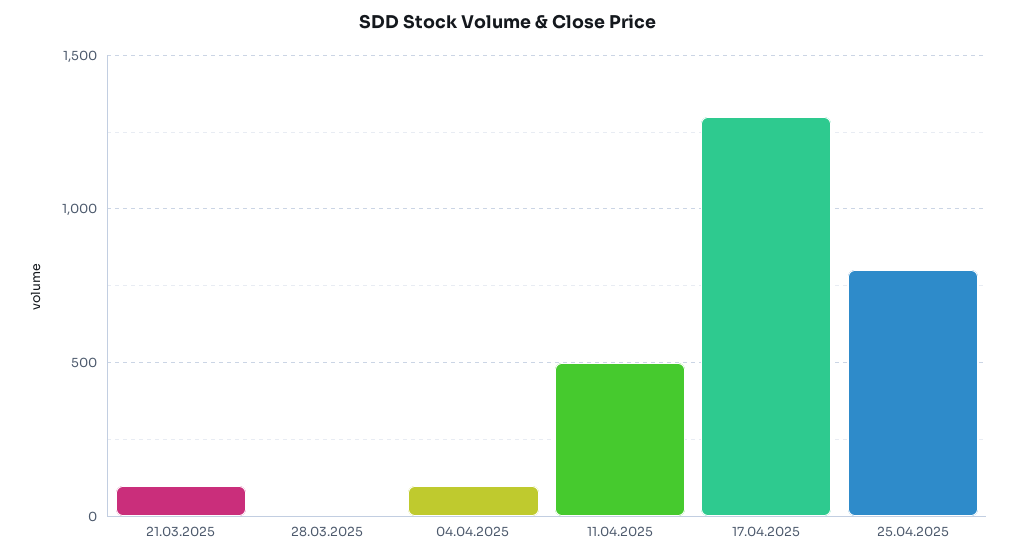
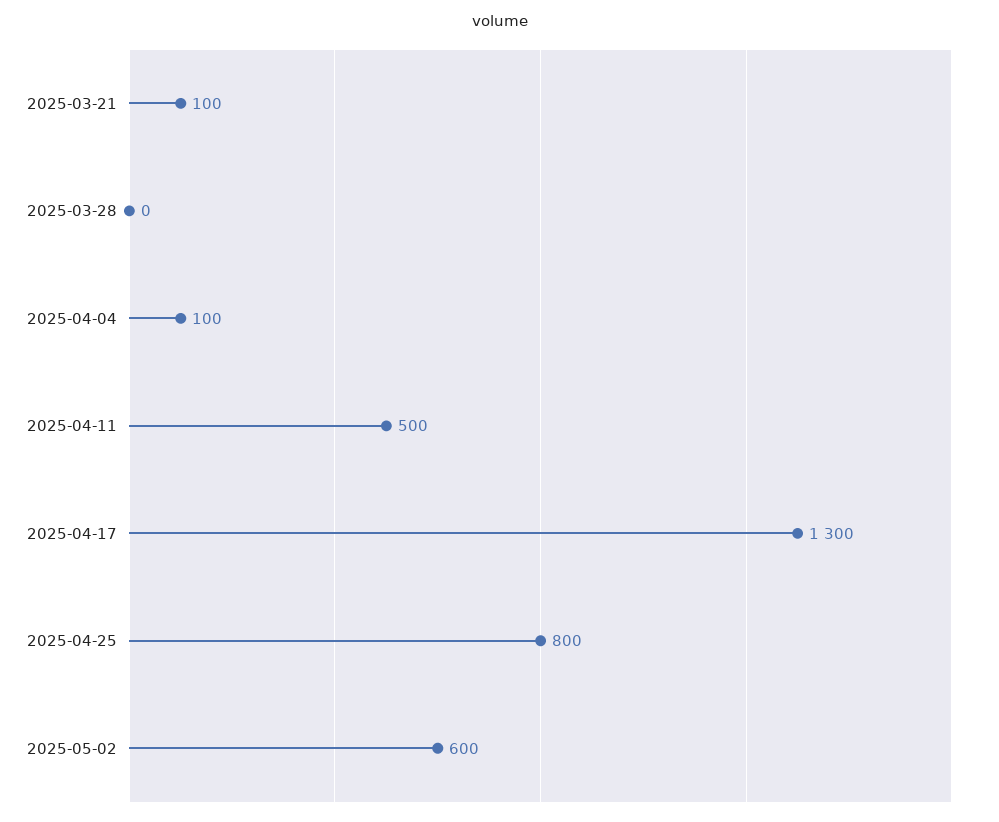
2025-05-02: none -> 600

